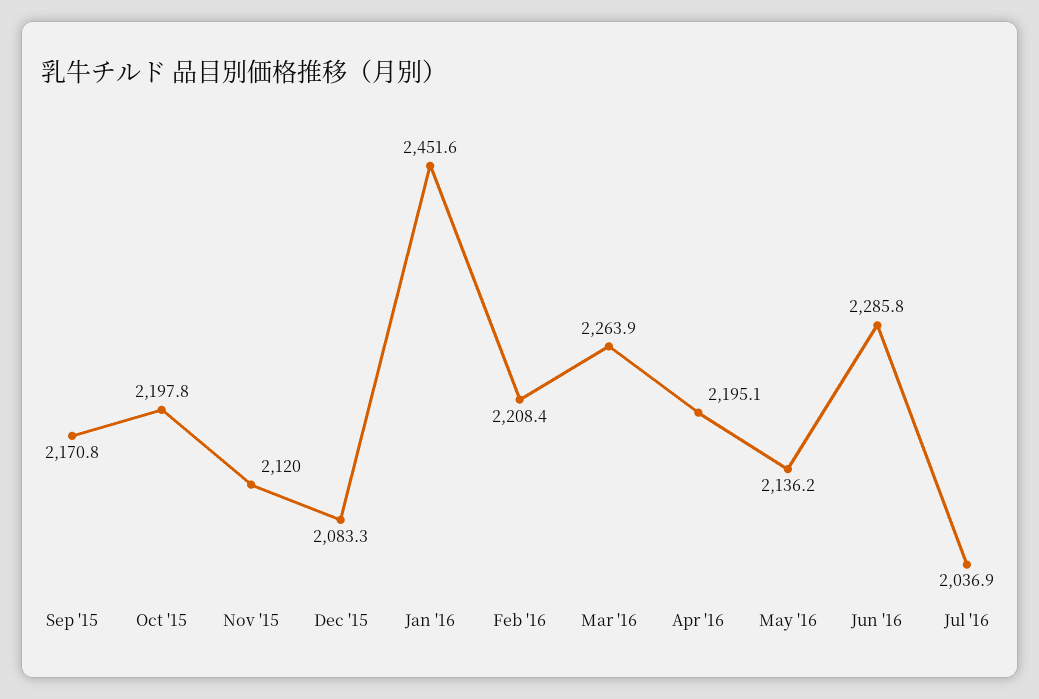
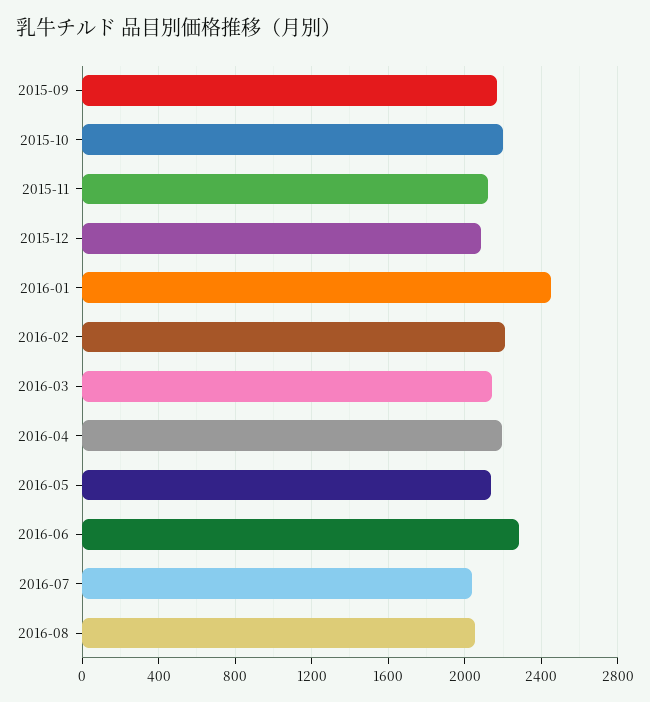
Mar '16: 2263.9 -> 2150
2016-08: none -> 2050

